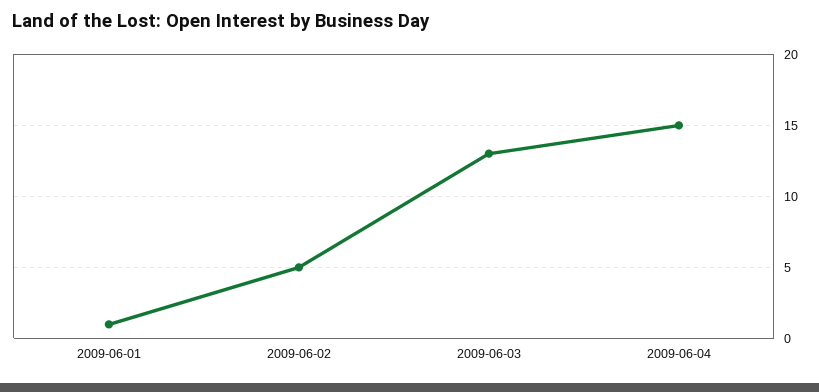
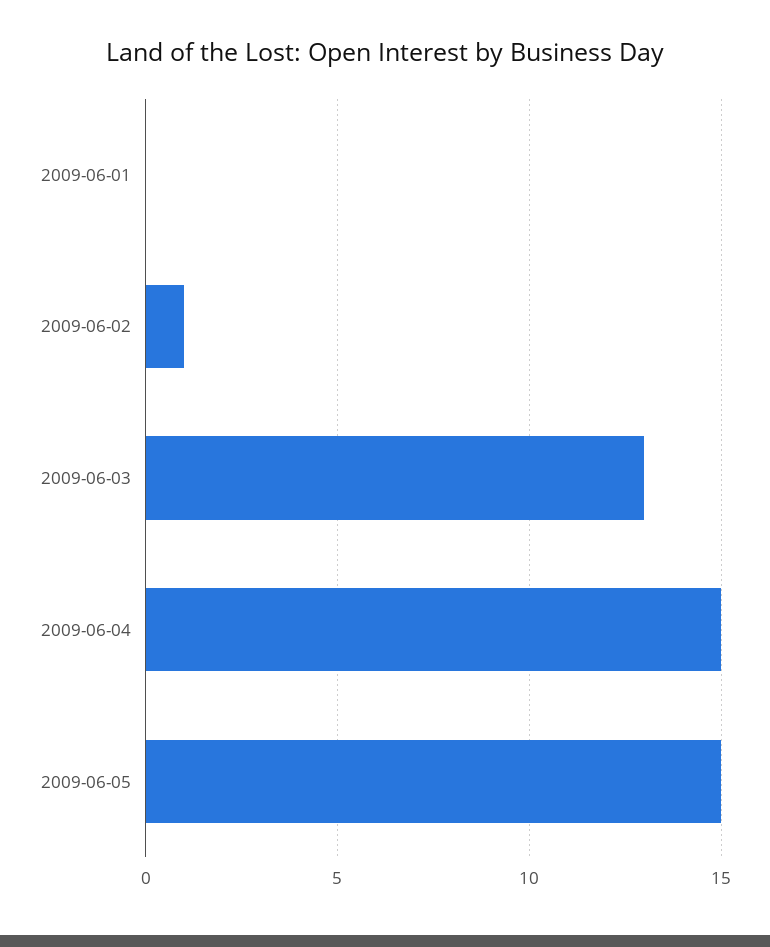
2009-06-01: 1 -> 0
2009-06-02: 5 -> 1
2009-06-05: none -> 15

